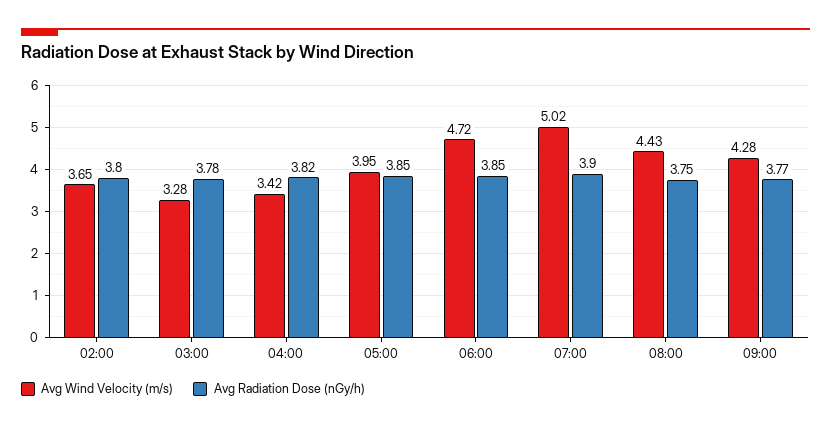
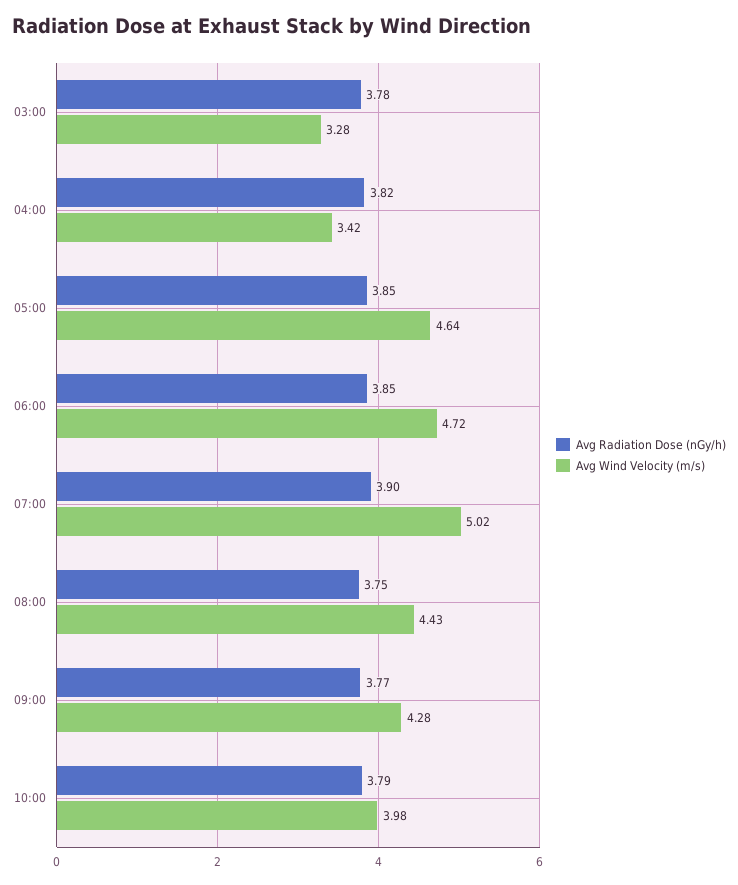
Avg Wind Velocity (m/s), 02:00: 3.65 -> none
Avg Radiation Dose (nGy/h), 02:00: 3.8 -> none
Avg Wind Velocity (m/s), 05:00: 3.95 -> 4.64
Avg Radiation Dose (nGy/h), 10:00: none -> 3.79
Avg Wind Velocity (m/s), 10:00: none -> 3.98

